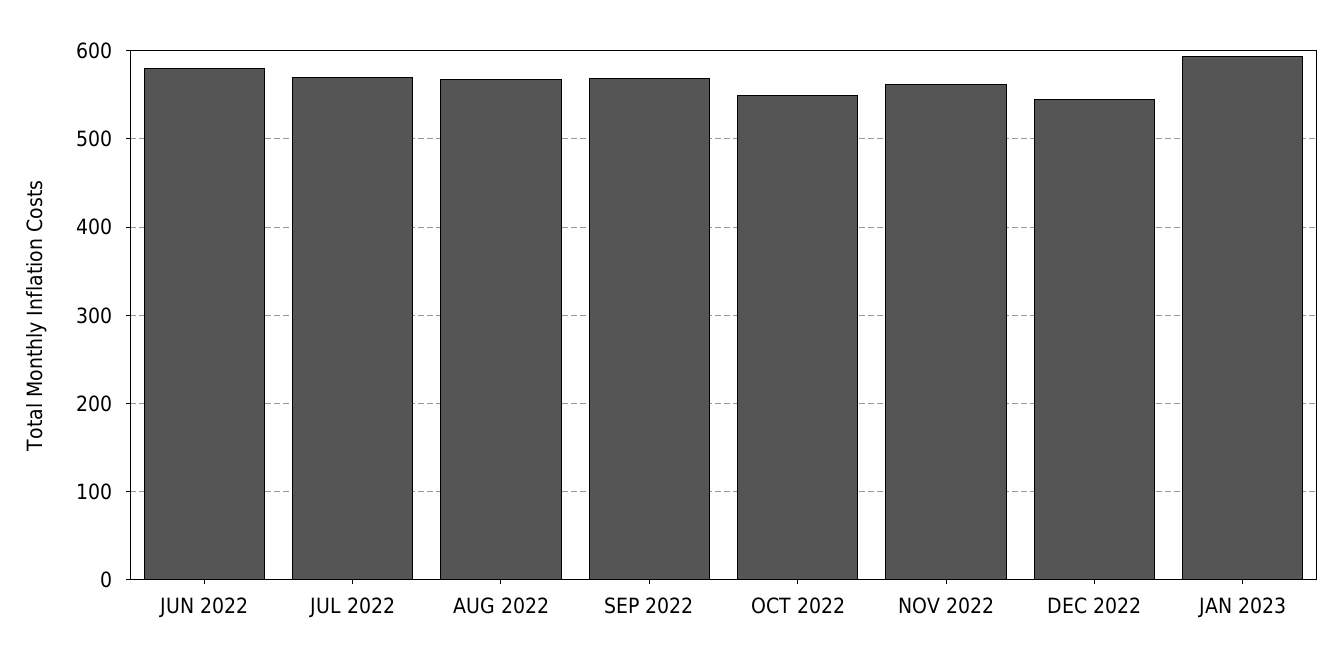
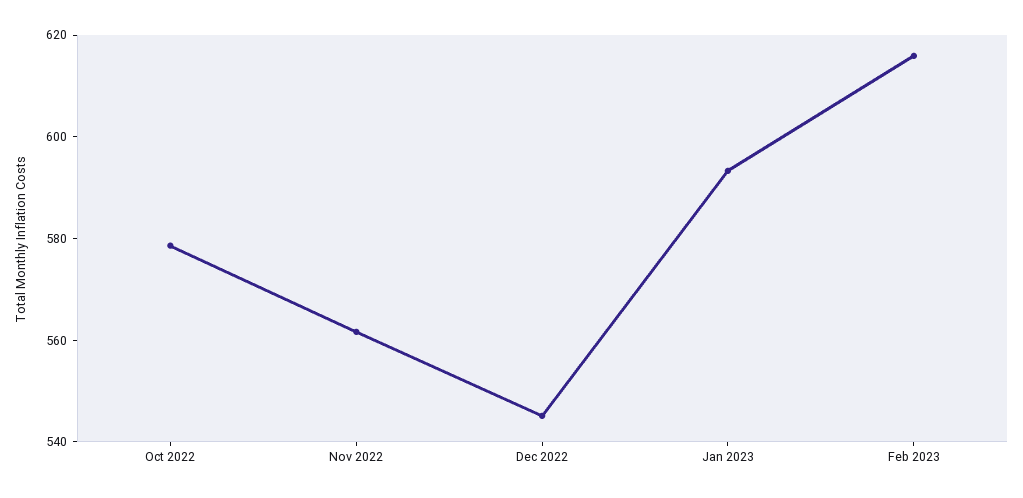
JUN 2022: 580 -> none
JUL 2022: 570 -> none
AUG 2022: 570 -> none
SEP 2022: 570 -> none
OCT 2022: 550 -> 580
Feb 2023: none -> 615

